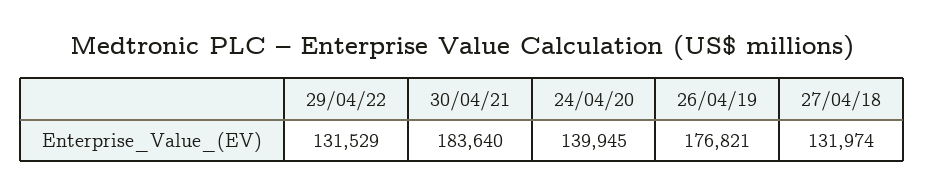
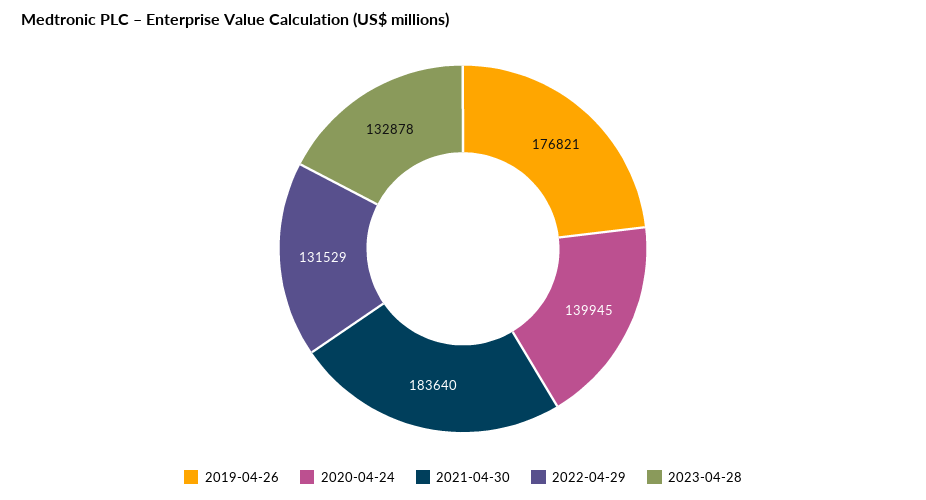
27/04/18: 131974 -> none
2023-04-28: none -> 132878

